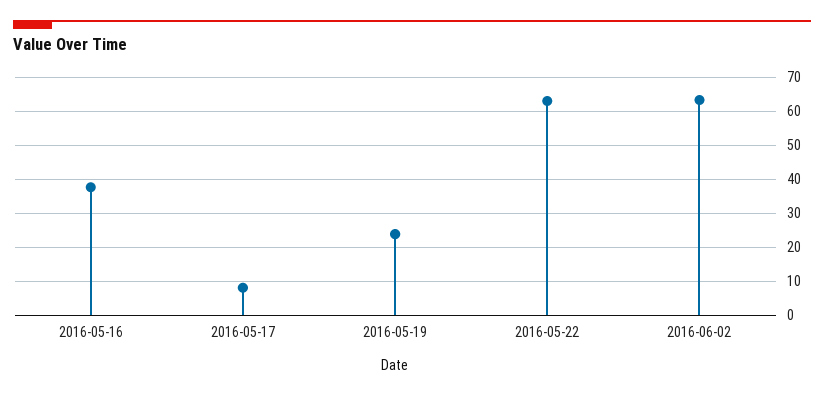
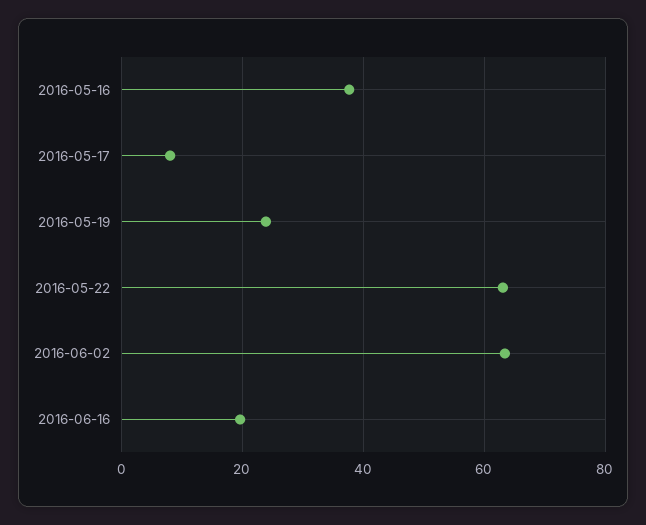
2016-06-16: none -> 20

